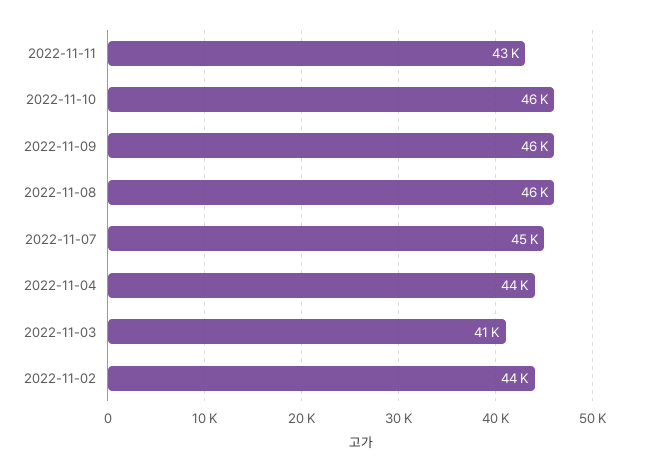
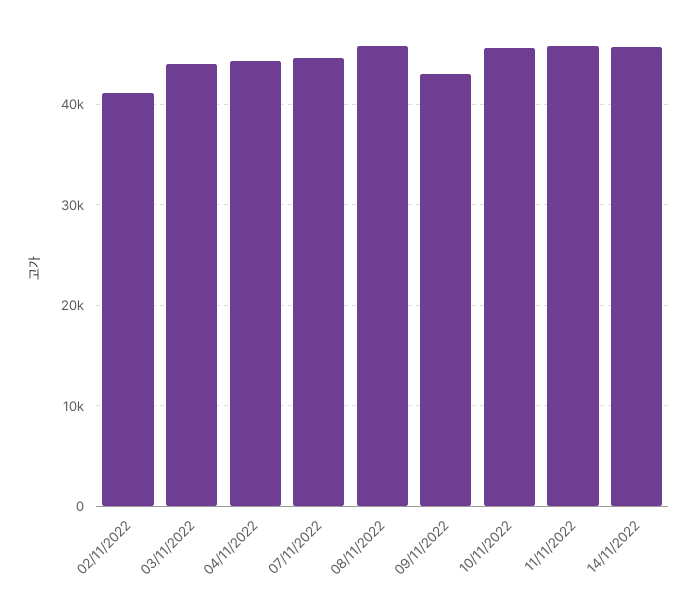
2022-11-11: 43000 -> 46000
2022-11-09: 46000 -> 43000
2022-11-03: 41000 -> 44000
2022-11-02: 44000 -> 41000
14/11/2022: none -> 46000

